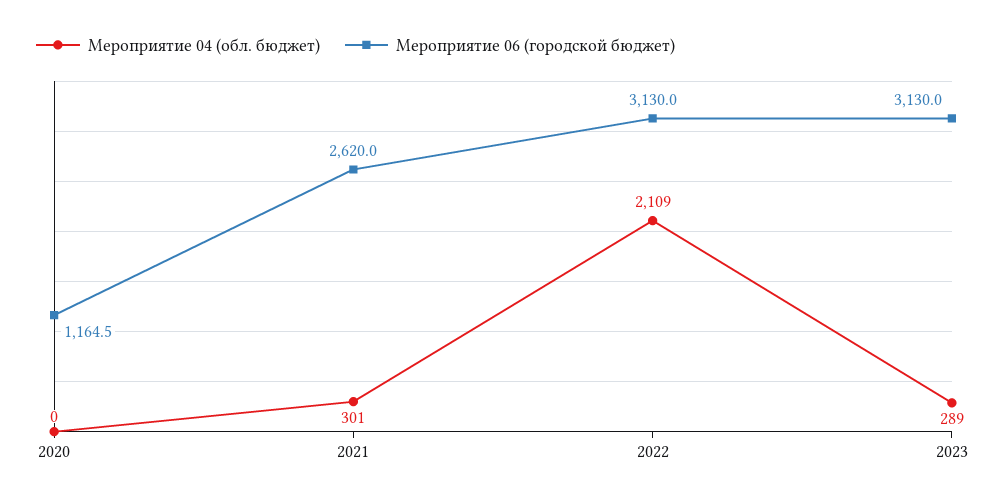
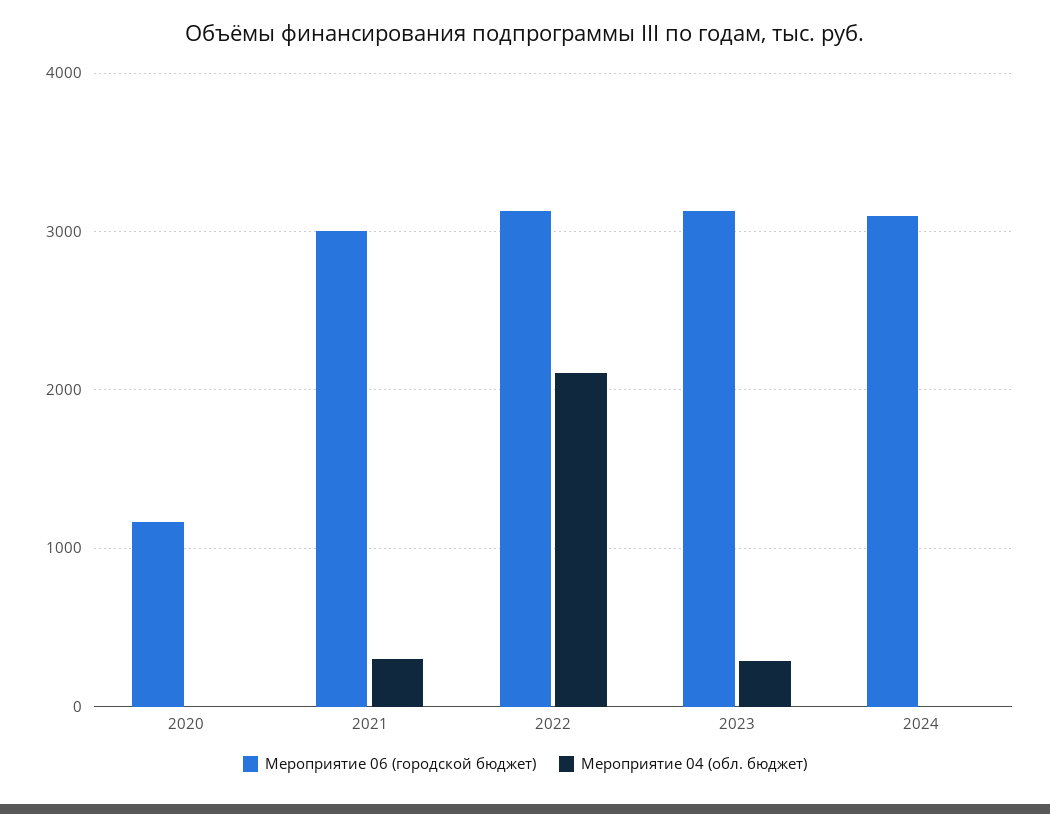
Мероприятие 06 (городской бюджет), 2021: 2620 -> 3000
Мероприятие 06 (городской бюджет), 2024: none -> 3100
Мероприятие 04 (обл. бюджет), 2024: none -> 0

